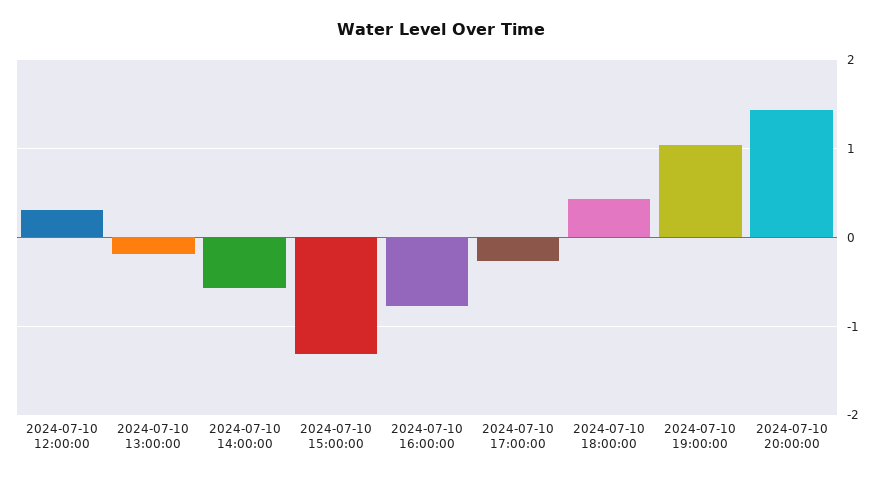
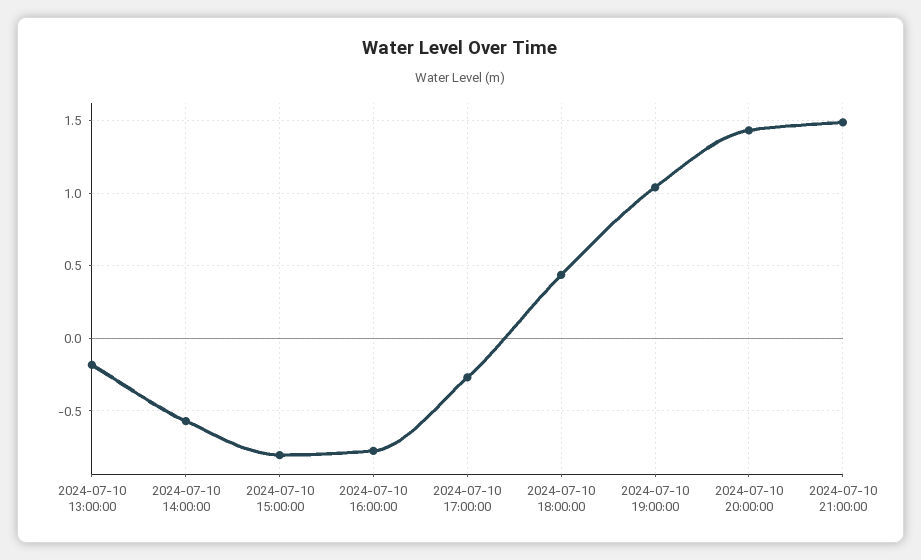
2024-07-10 12:00:00: 0.3 -> none
2024-07-10 15:00:00: -1.3 -> -0.8
2024-07-10 21:00:00: none -> 1.5

